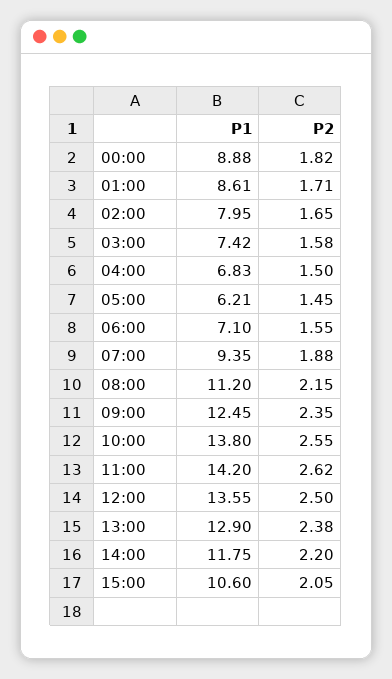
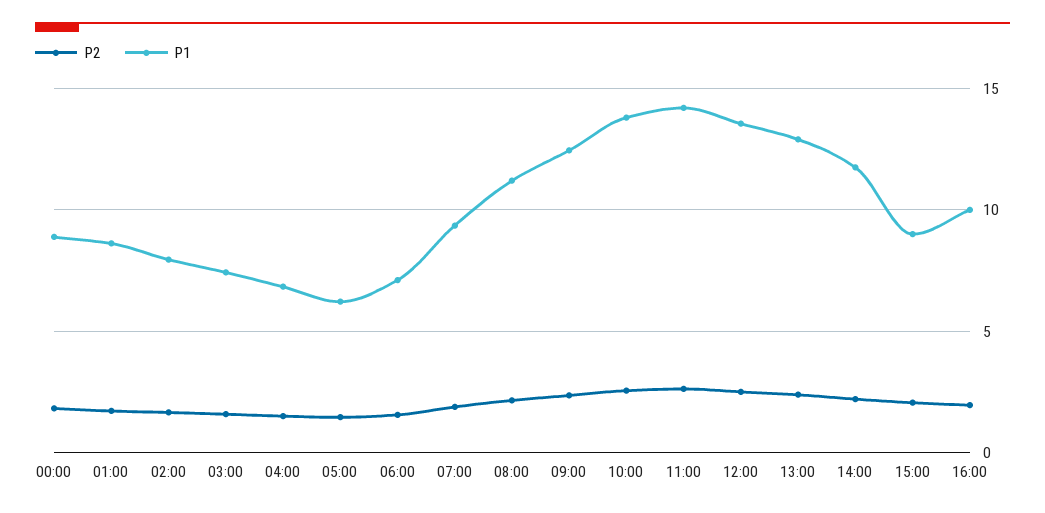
P1, 15:00: 10.6 -> 9
P2, 16:00: none -> 2
P1, 16:00: none -> 10

